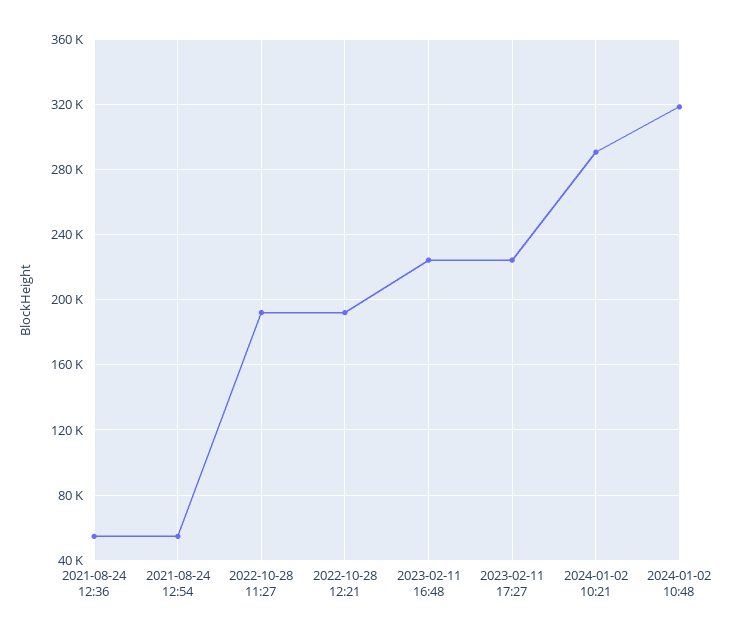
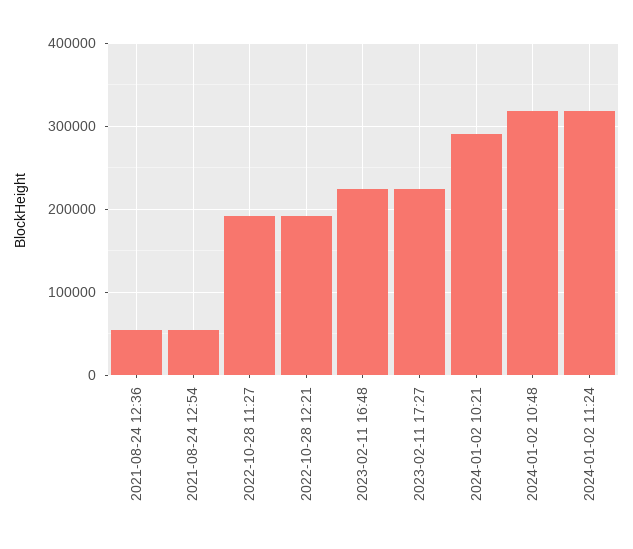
2024-01-02 11:24: none -> 320000

